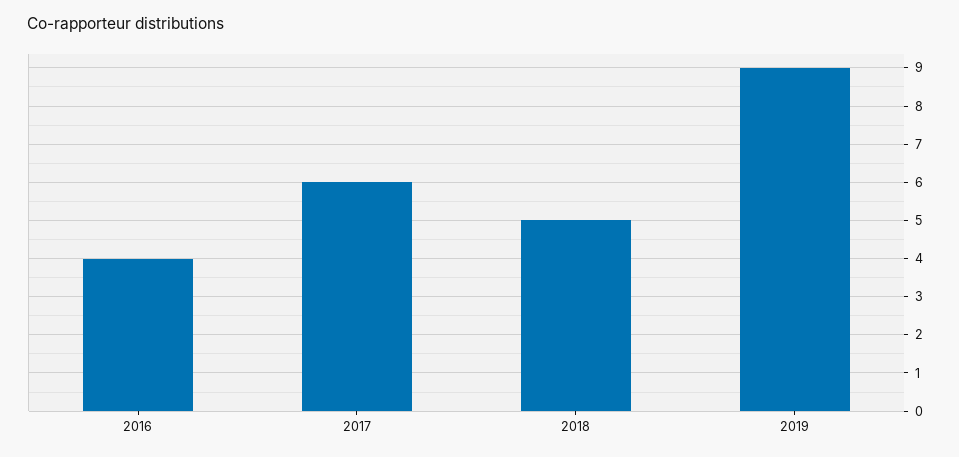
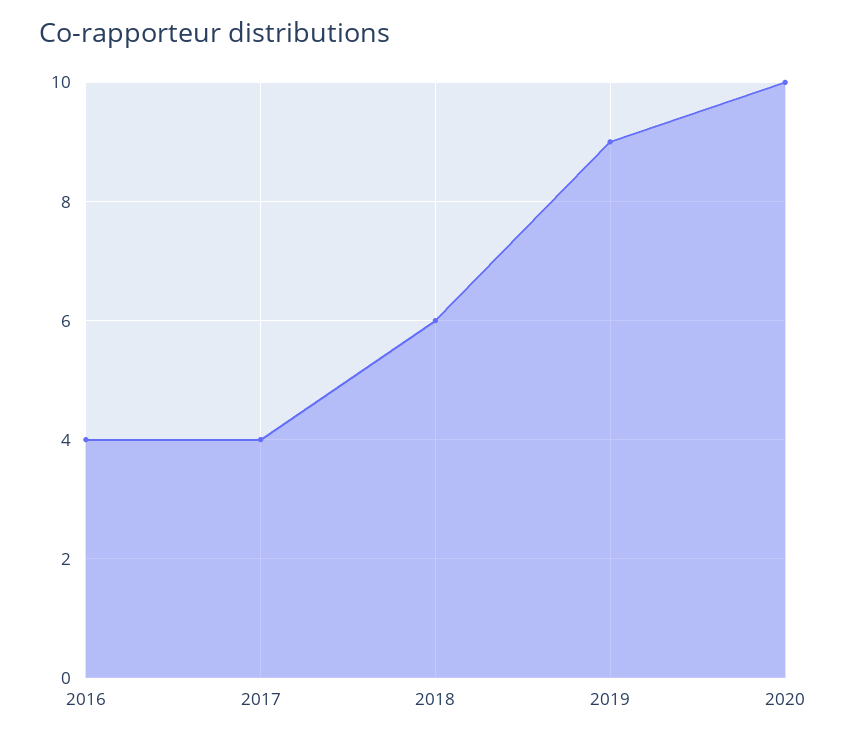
2017: 6 -> 4
2018: 5 -> 6
2020: none -> 10

